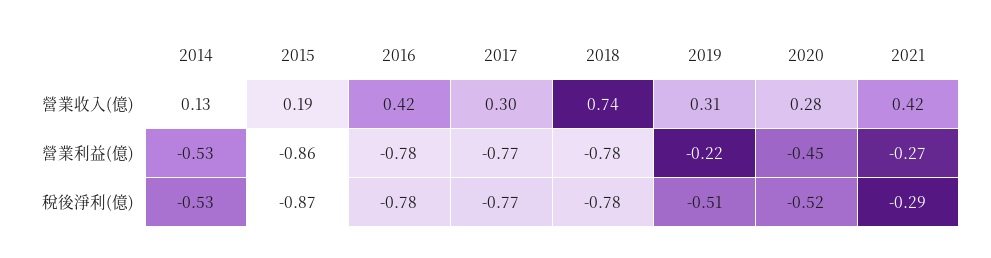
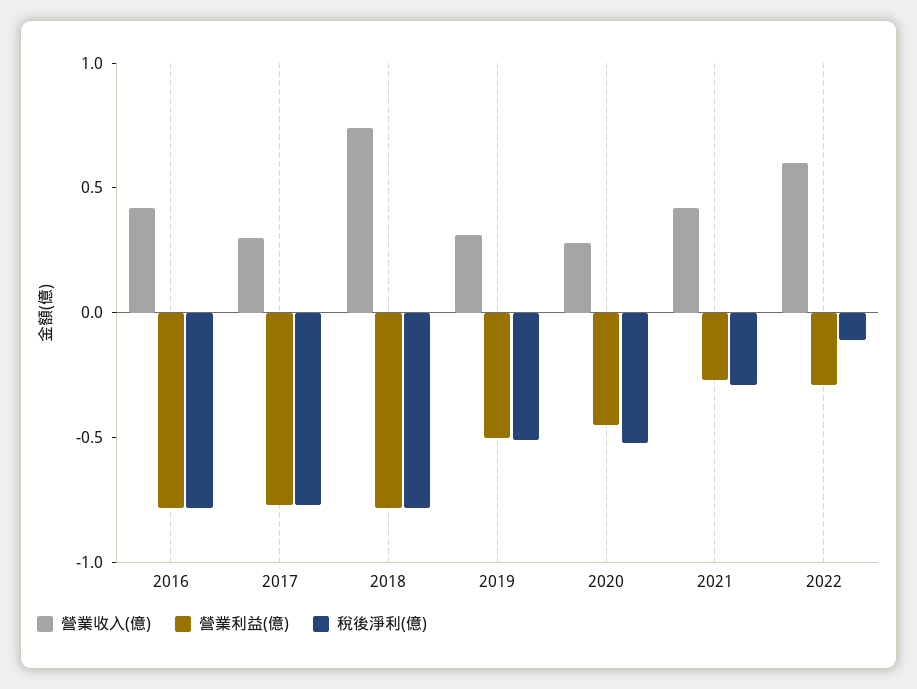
營業收入(億), 2014: 0.13 -> none
營業收入(億), 2015: 0.19 -> none
營業利益(億), 2014: -0.53 -> none
營業利益(億), 2015: -0.86 -> none
營業利益(億), 2019: -0.22 -> -0.5
稅後淨利(億), 2014: -0.53 -> none
稅後淨利(億), 2015: -0.87 -> none
營業收入(億), 2022: none -> 0.6
營業利益(億), 2022: none -> -0.3
稅後淨利(億), 2022: none -> -0.1

